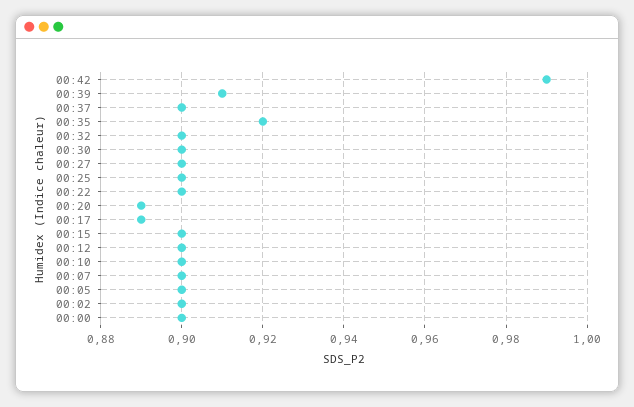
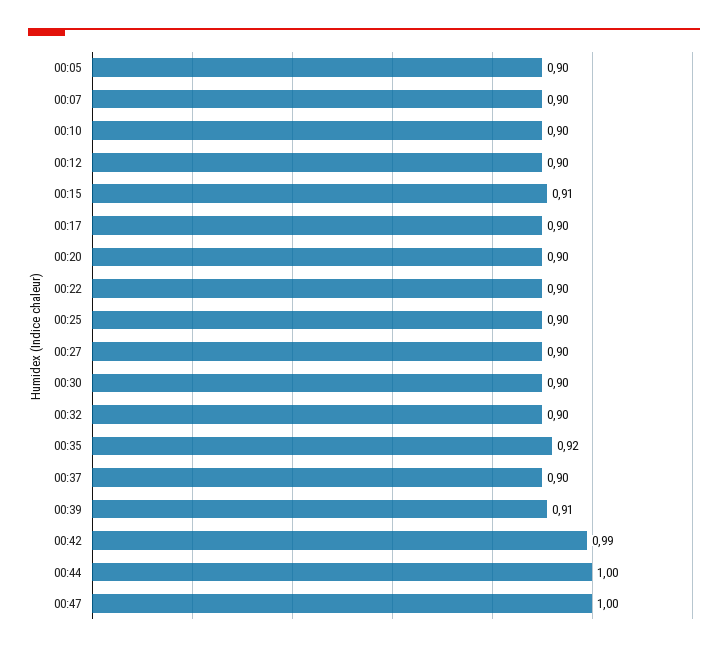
00:20: 0.89 -> 0.9
00:17: 0.89 -> 0.9
00:15: 0.9 -> 0.91
00:02: 0.9 -> none
00:00: 0.9 -> none
00:44: none -> 1
00:47: none -> 1

